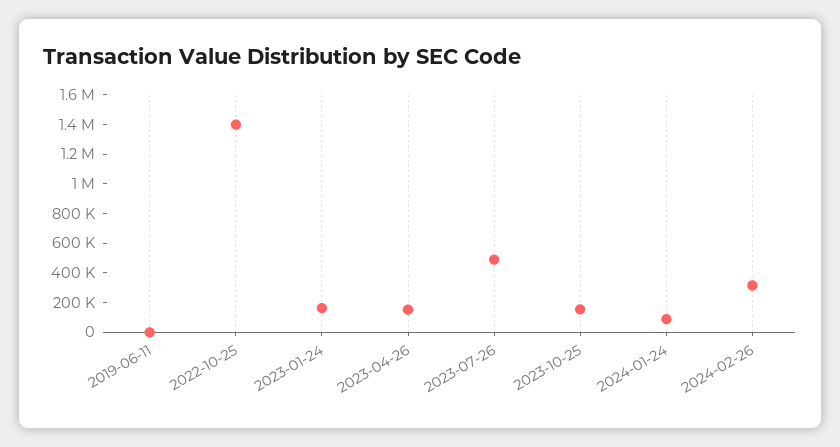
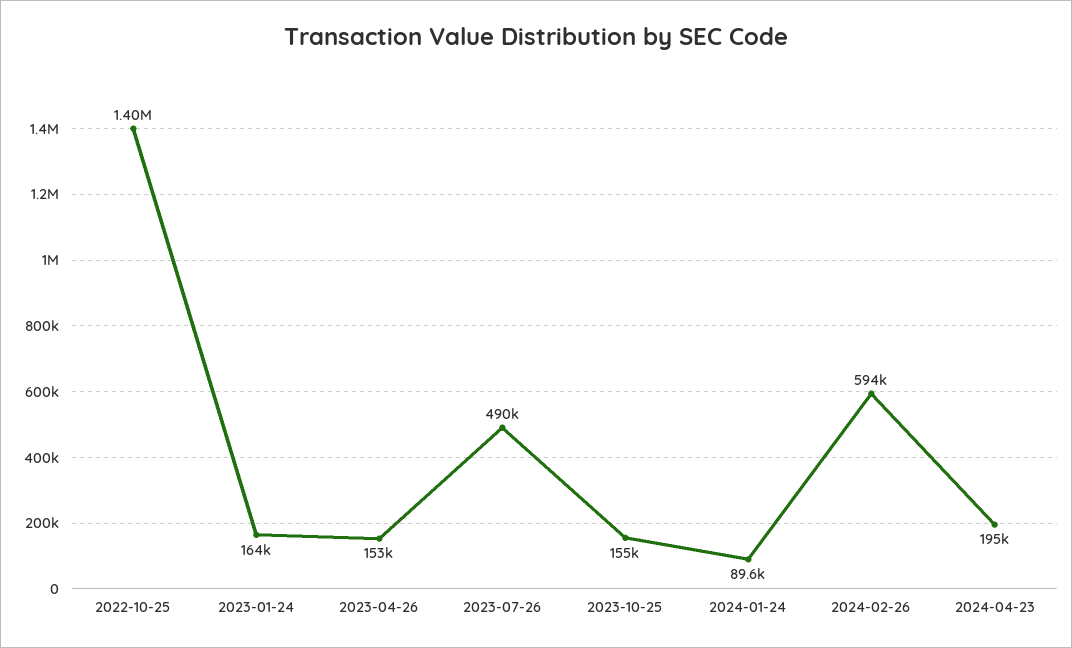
2019-06-11: 0 -> none
2024-02-26: 300000 -> 594000
2024-04-23: none -> 195000

